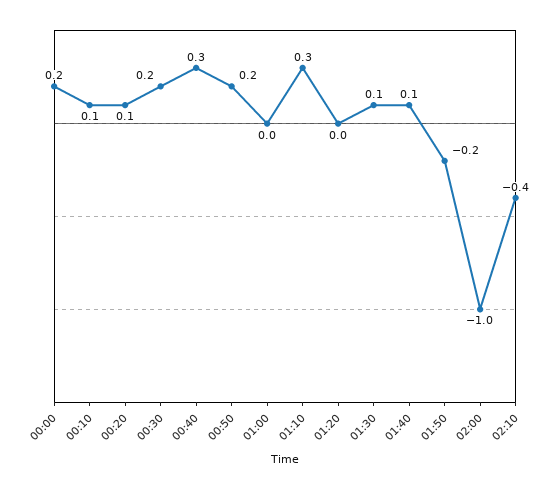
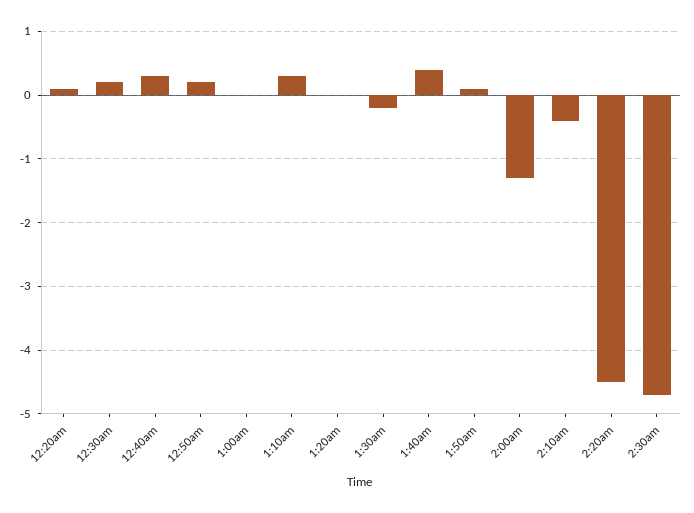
00:00: 0.2 -> none
00:10: 0.1 -> none
01:30: 0.1 -> -0.2
01:40: 0.1 -> 0.4
01:50: -0.2 -> 0.1
02:00: -1 -> -1.3
2:20am: none -> -4.5
2:30am: none -> -4.7

